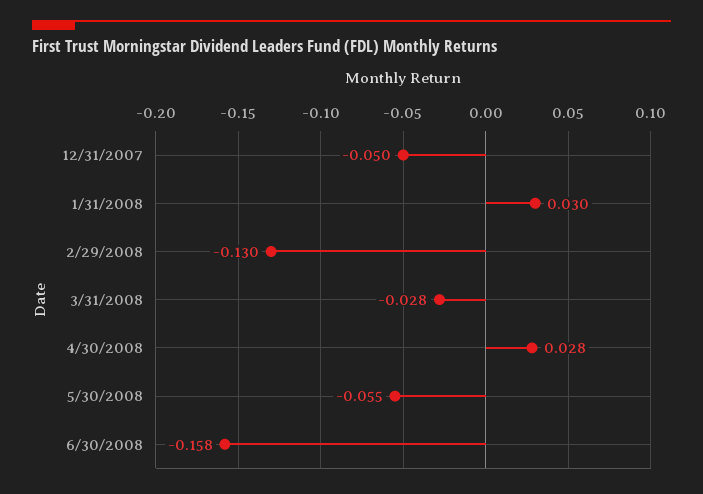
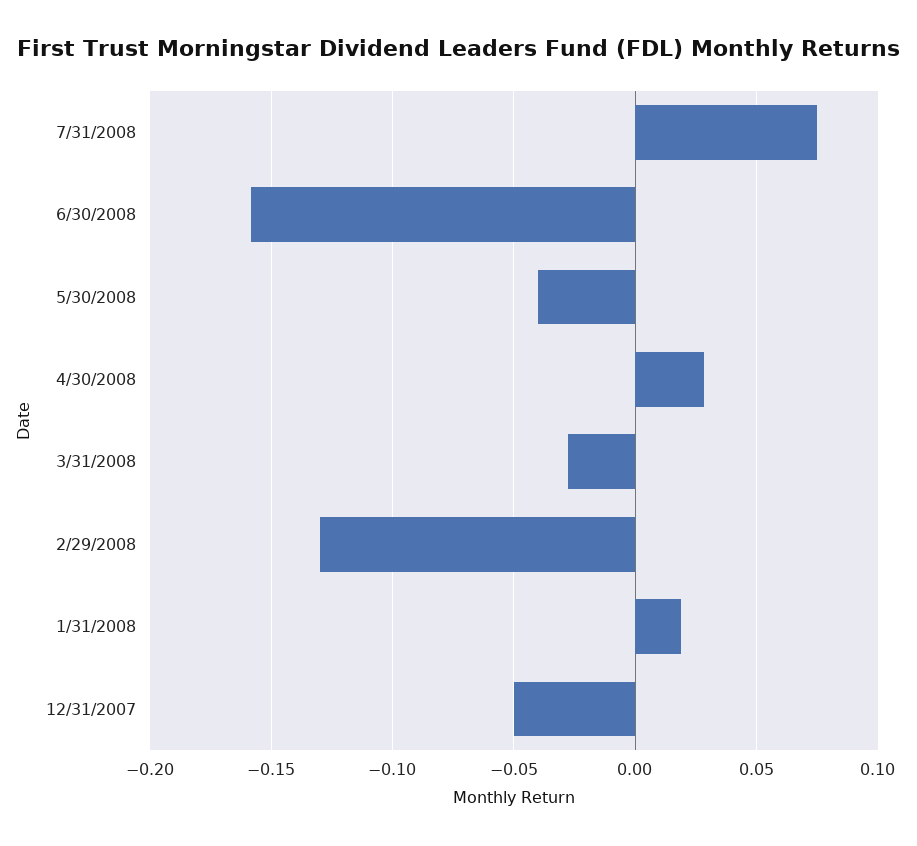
1/31/2008: 0.03 -> 0.02
5/30/2008: -0.055 -> -0.04
7/31/2008: none -> 0.075

